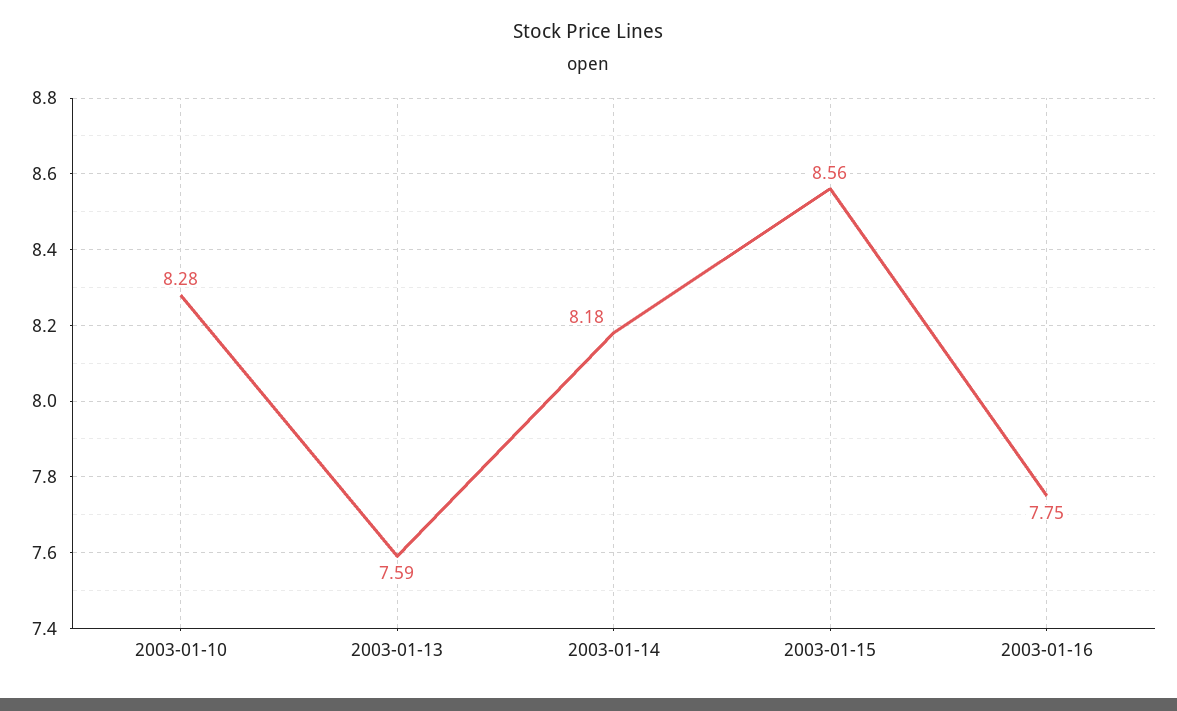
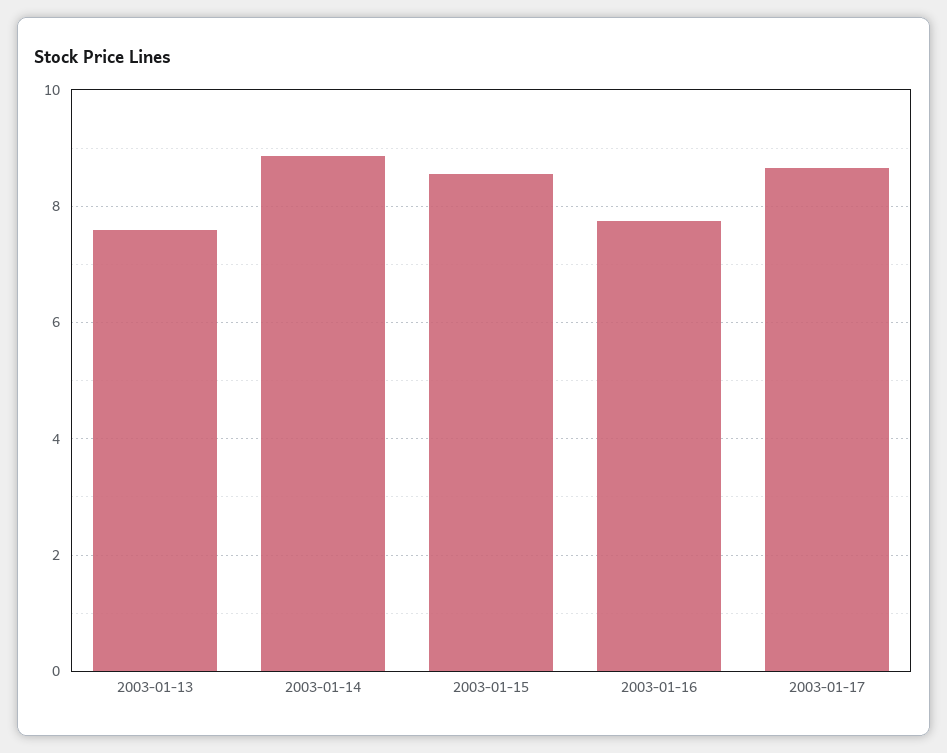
2003-01-10: 8.28 -> none
2003-01-14: 8.18 -> 8.8
2003-01-17: none -> 8.6

